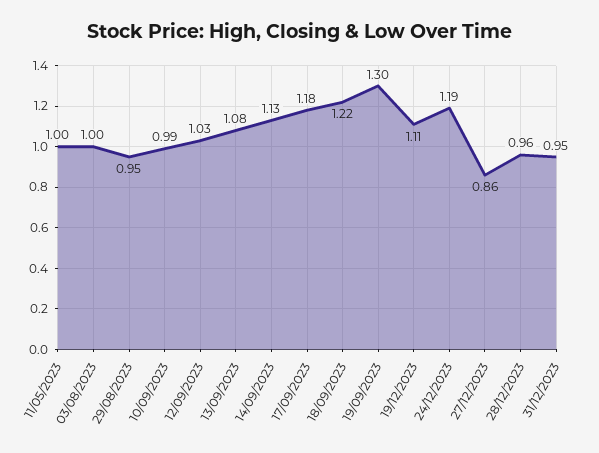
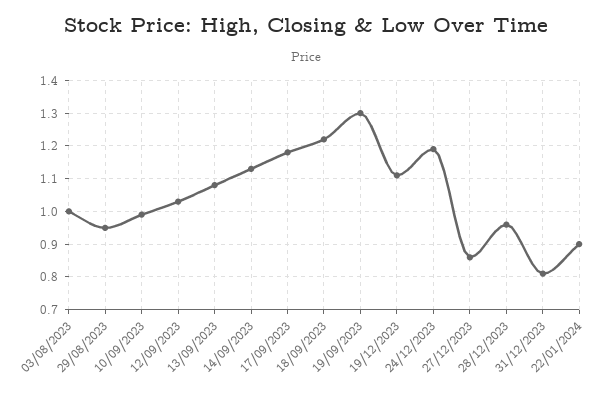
11/05/2023: 1 -> none
31/12/2023: 0.95 -> 0.8
22/01/2024: none -> 0.9

